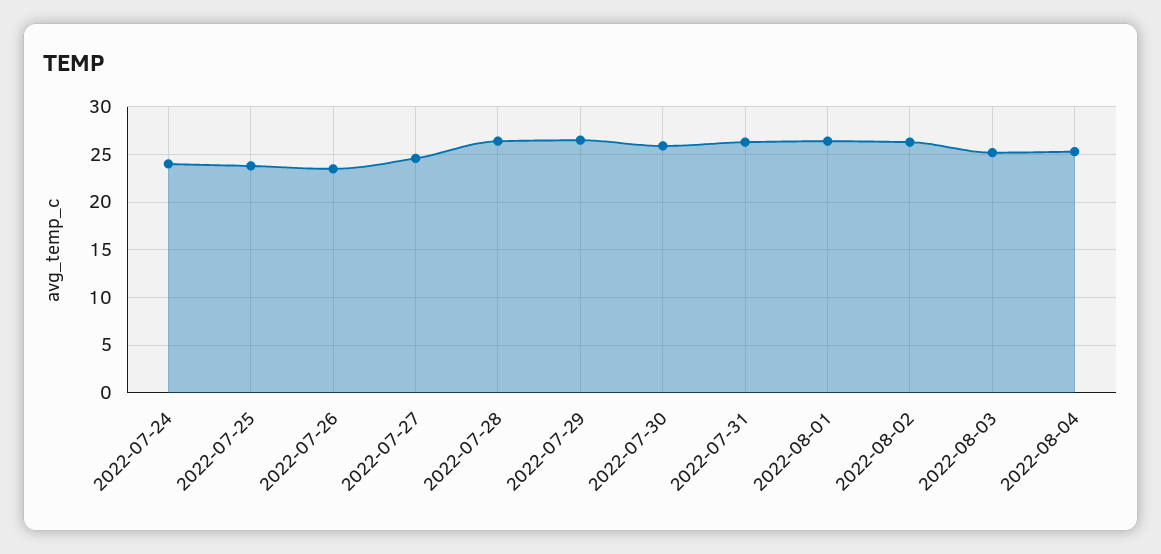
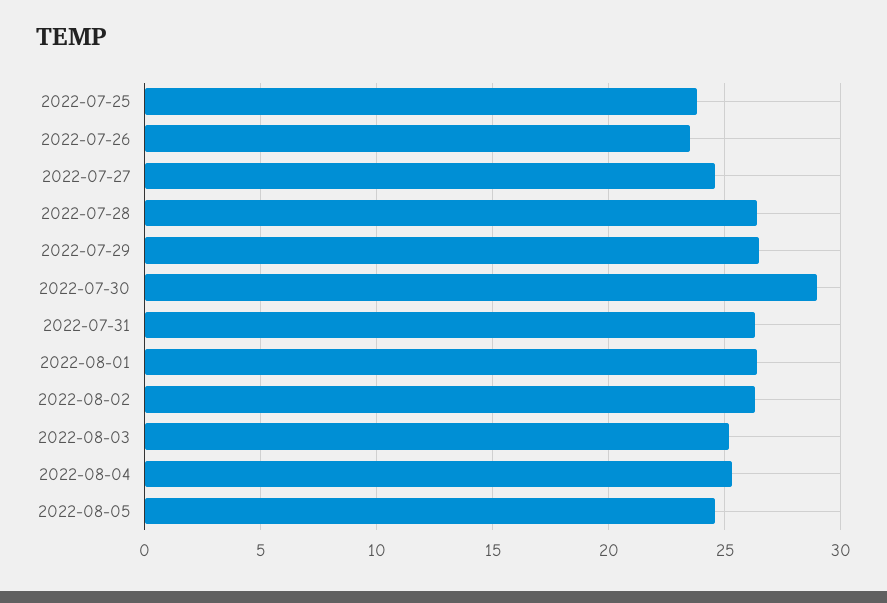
2022-07-24: 24 -> none
2022-07-30: 26 -> 29
2022-08-05: none -> 24.5

